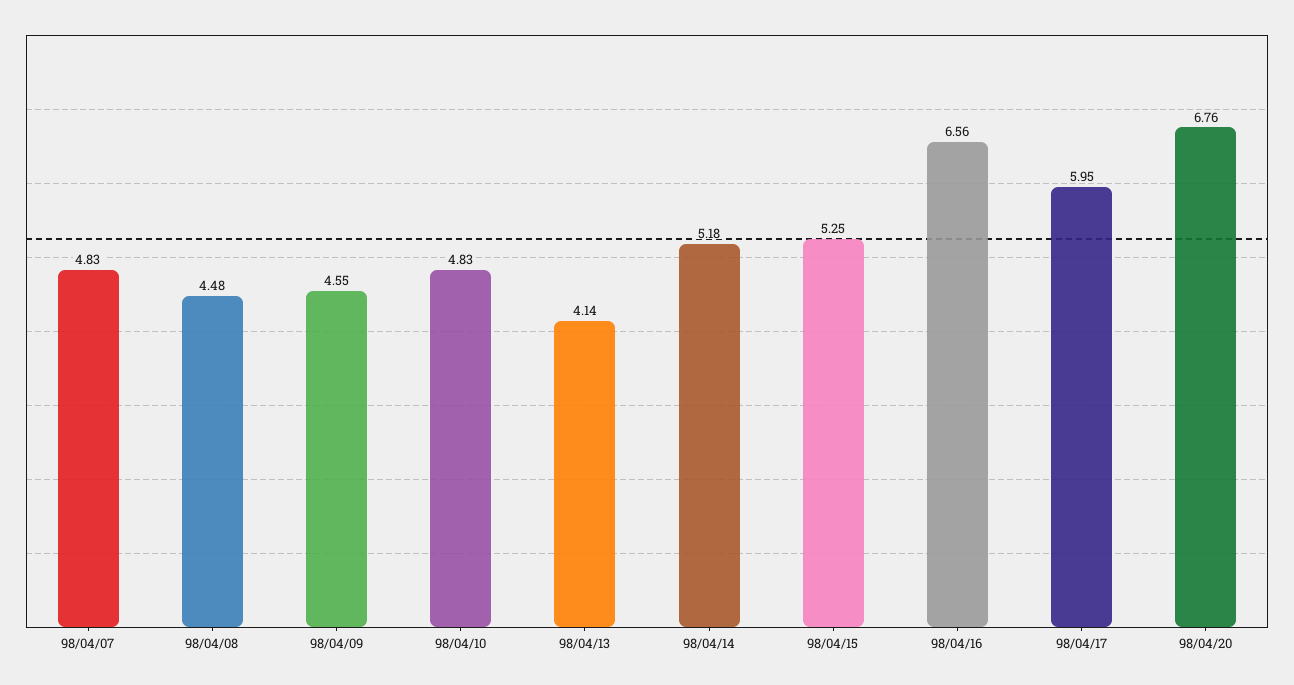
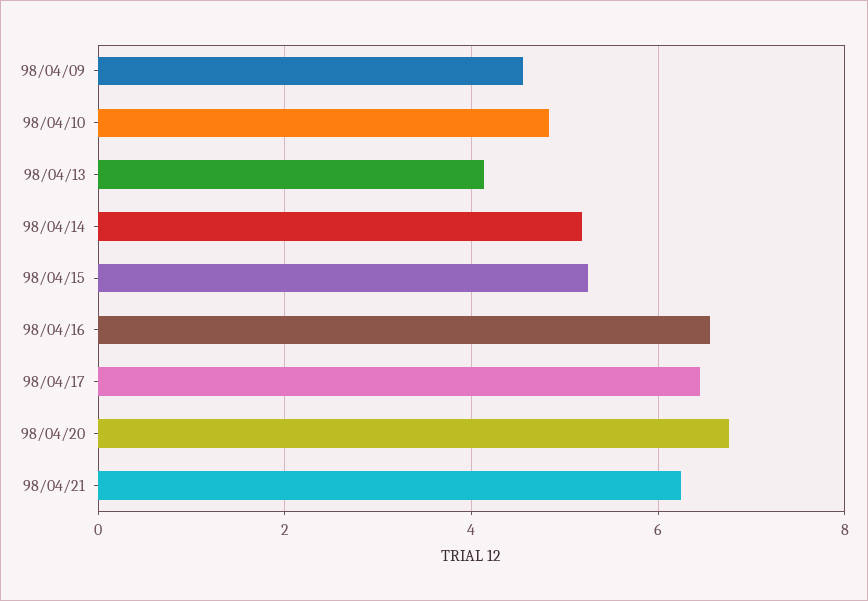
98/04/07: 4.83 -> none
98/04/08: 4.48 -> none
98/04/17: 5.95 -> 6.4
98/04/21: none -> 6.2

